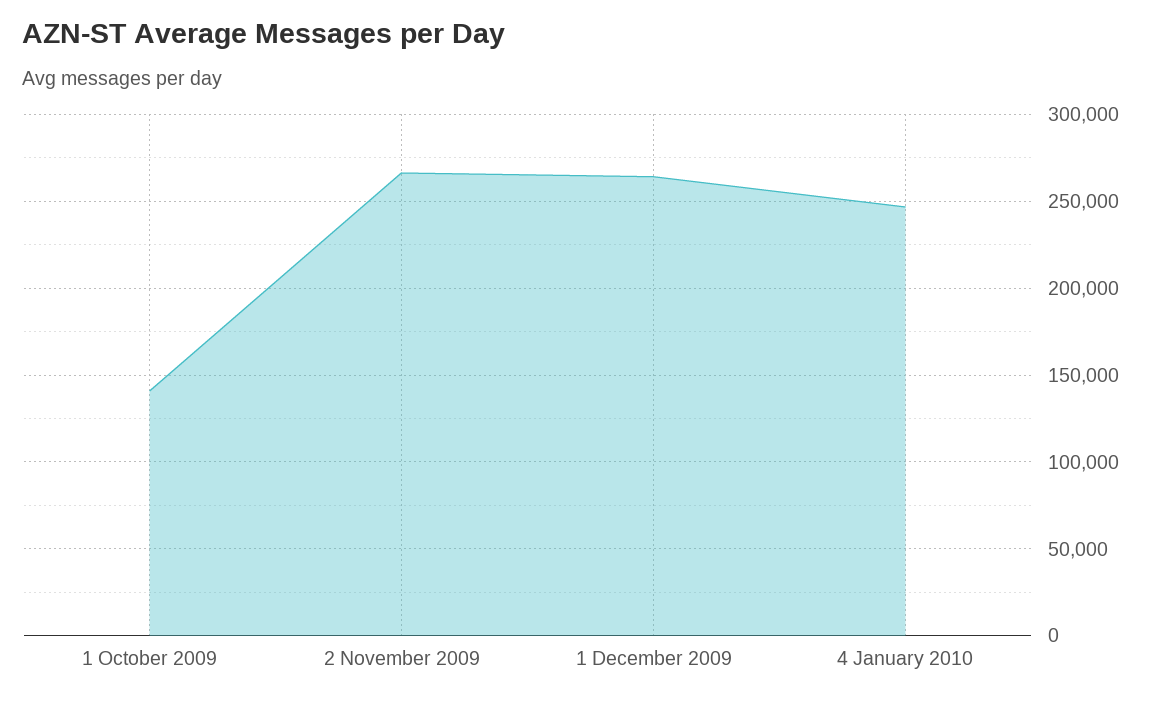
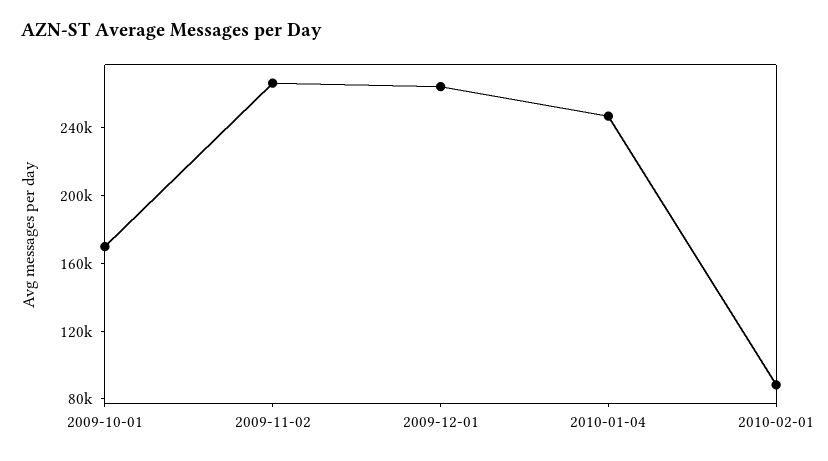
1 October 2009: 140000 -> 170000
2010-02-01: none -> 90000

